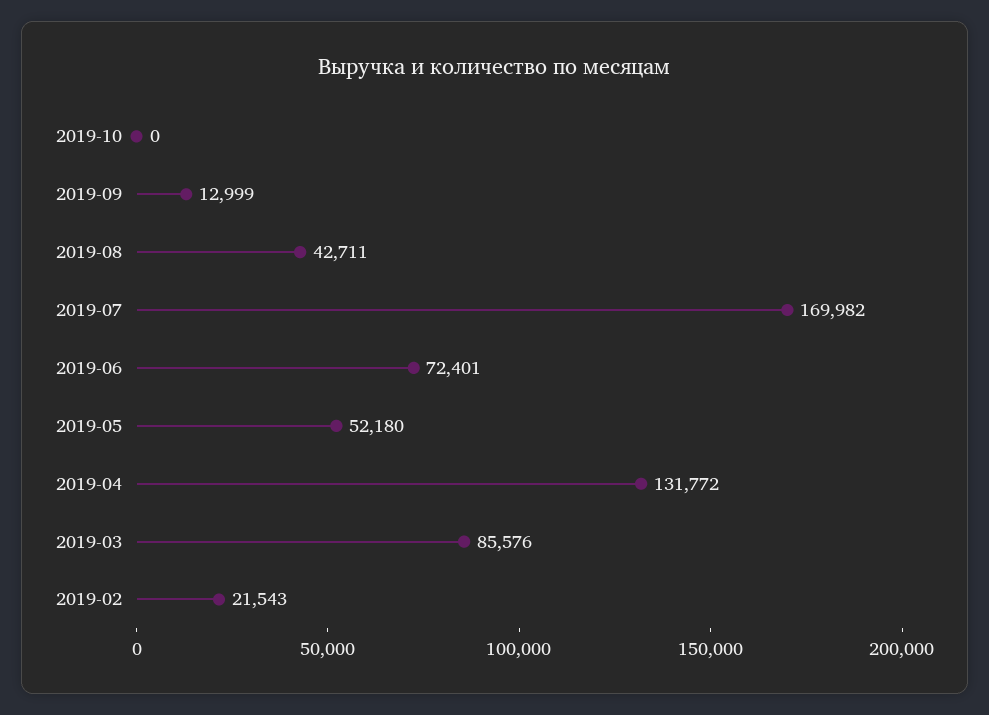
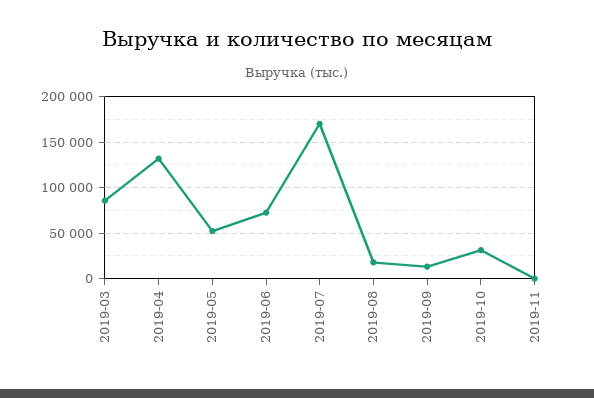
2019-10: 0 -> 30000
2019-08: 42711 -> 20000
2019-02: 21543 -> none
2019-11: none -> 0

